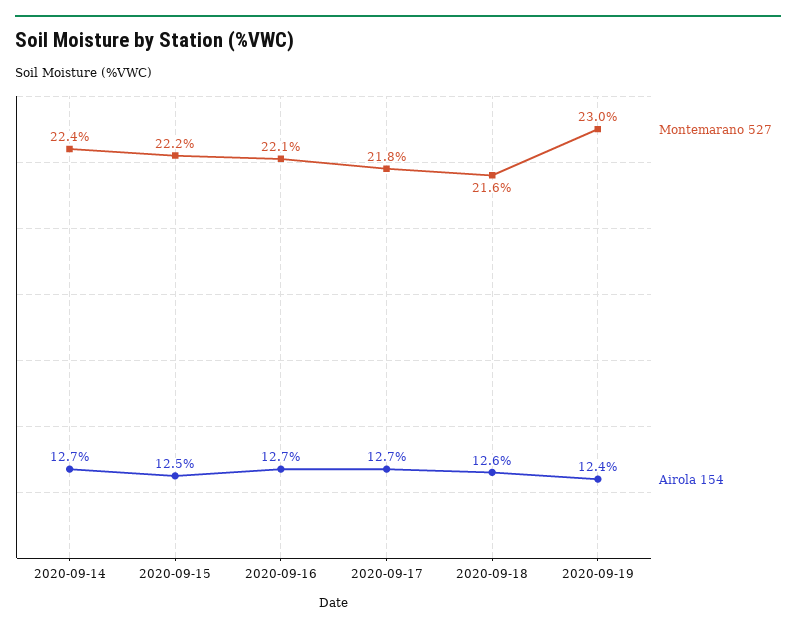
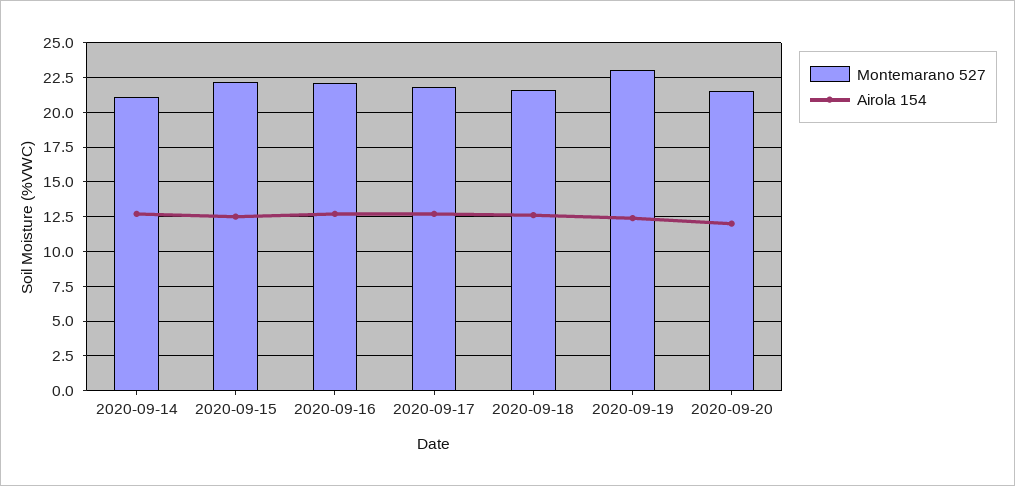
Montemarano 527, 2020-09-14: 22.4 -> 21
Montemarano 527, 2020-09-20: none -> 21.5
Airola 154, 2020-09-20: none -> 12

